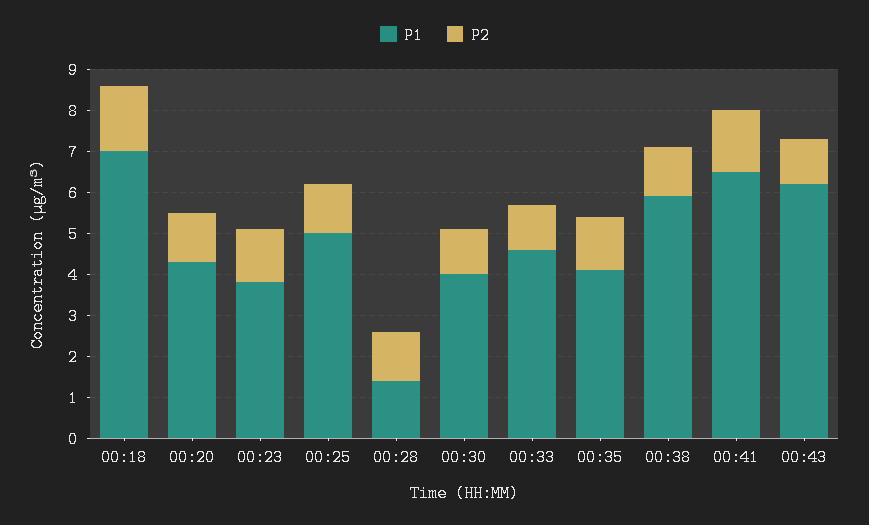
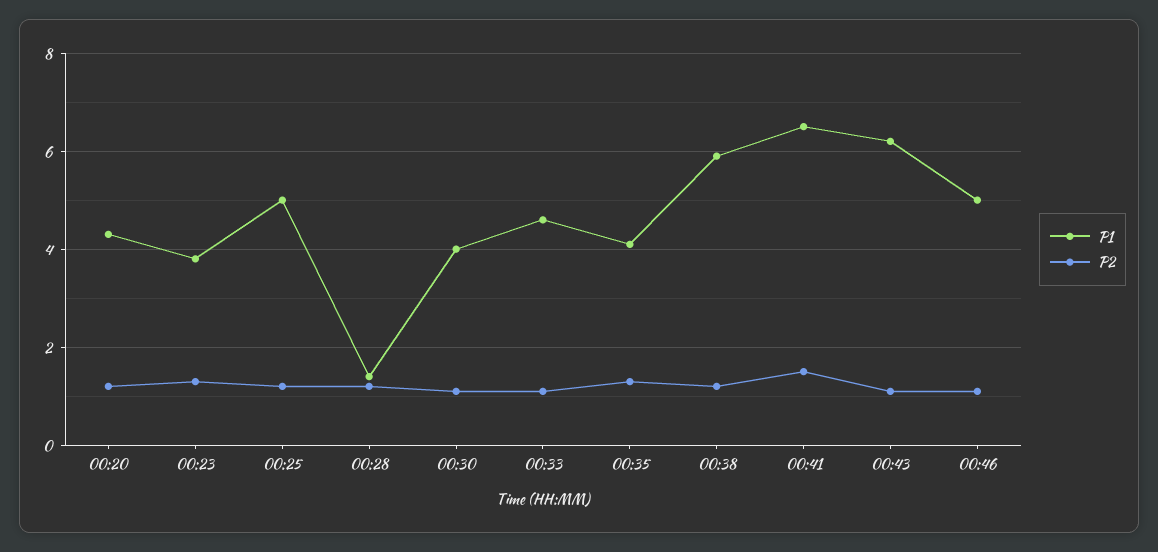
P1, 00:18: 7 -> none
P2, 00:18: 1.5 -> none
P1, 00:46: none -> 5
P2, 00:46: none -> 1

